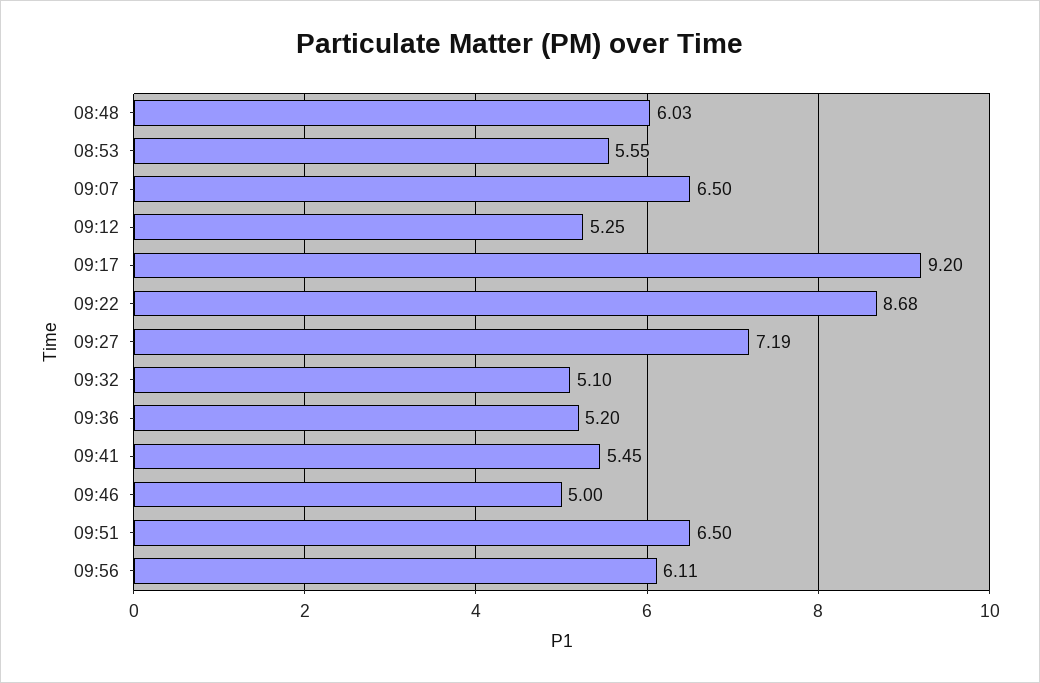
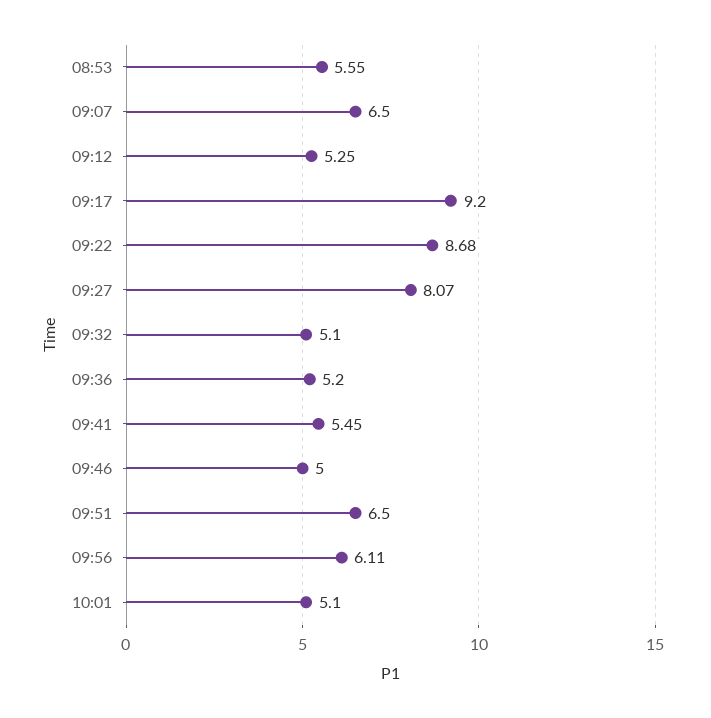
08:48: 6.03 -> none
09:27: 7.19 -> 8.07
10:01: none -> 5.1

